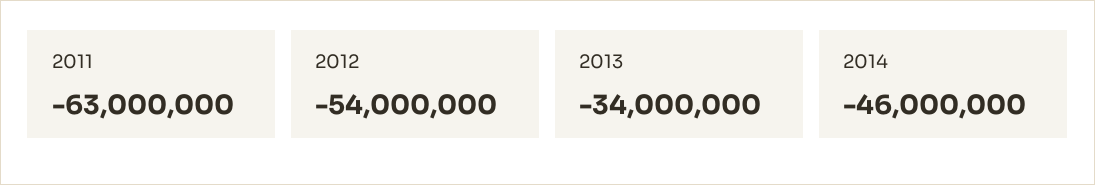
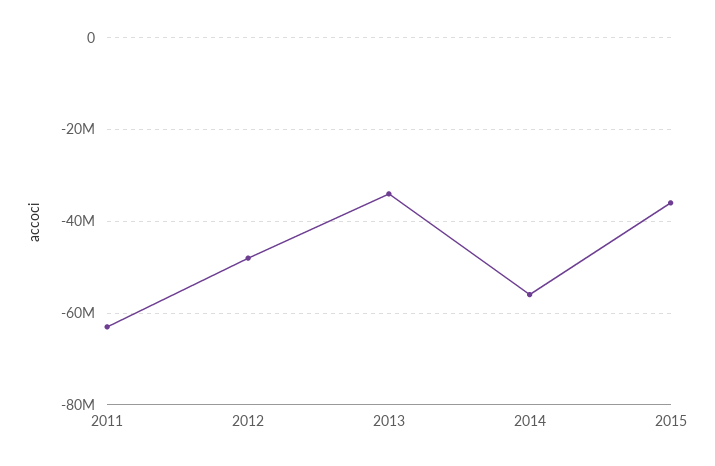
2012: -54000000 -> -48000000
2014: -46000000 -> -56000000
2015: none -> -36000000

